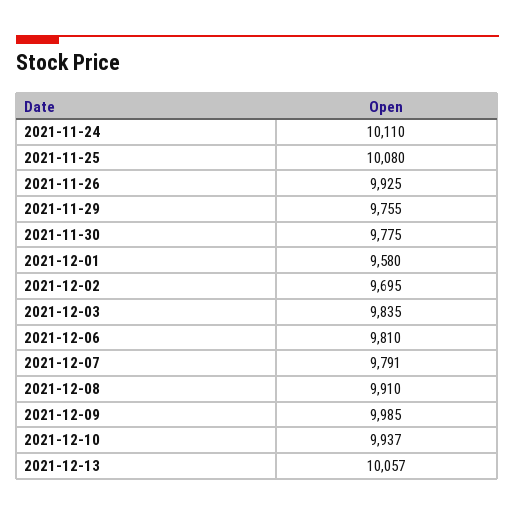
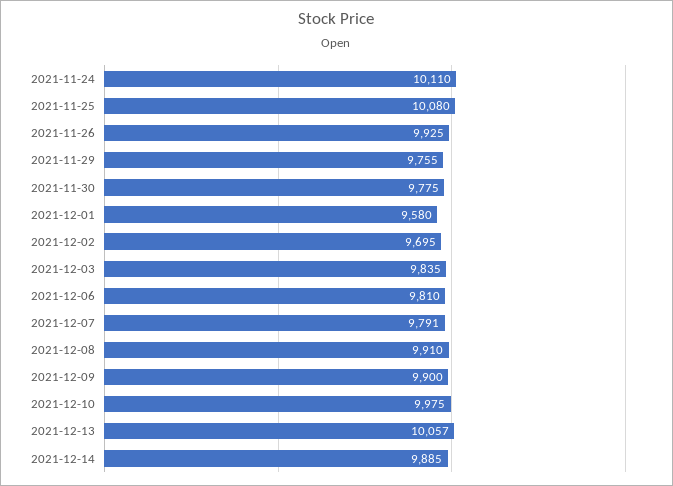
2021-12-09: 9985 -> 9900
2021-12-10: 9937 -> 9975
2021-12-14: none -> 9885

